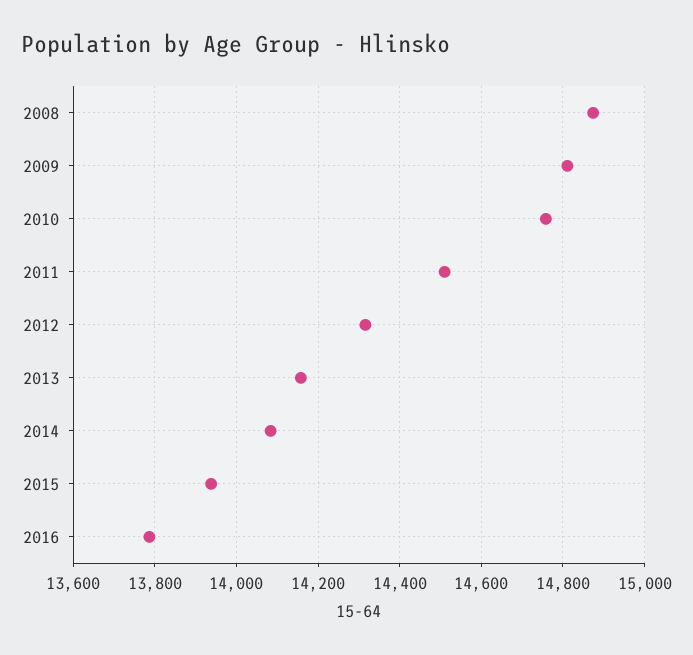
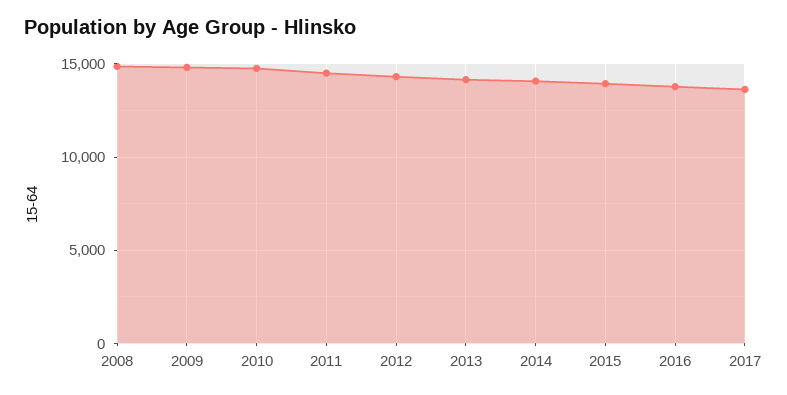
2017: none -> 13500

